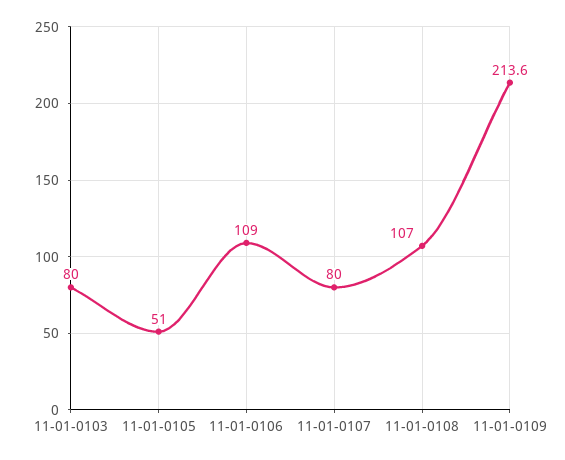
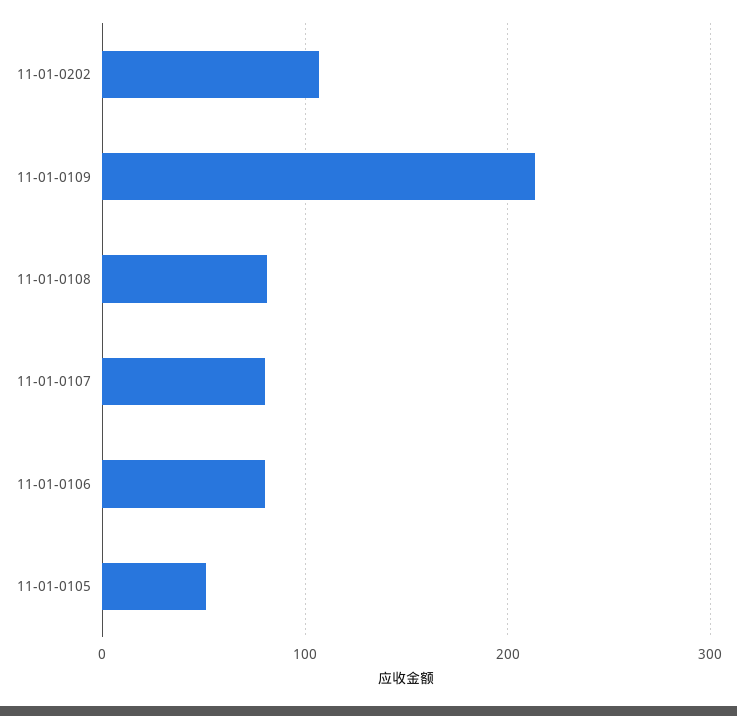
11-01-0103: 80 -> none
11-01-0106: 109 -> 80
11-01-0108: 107 -> 80
11-01-0202: none -> 110

